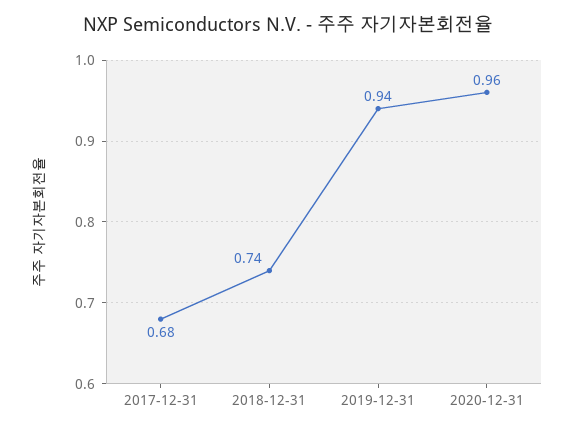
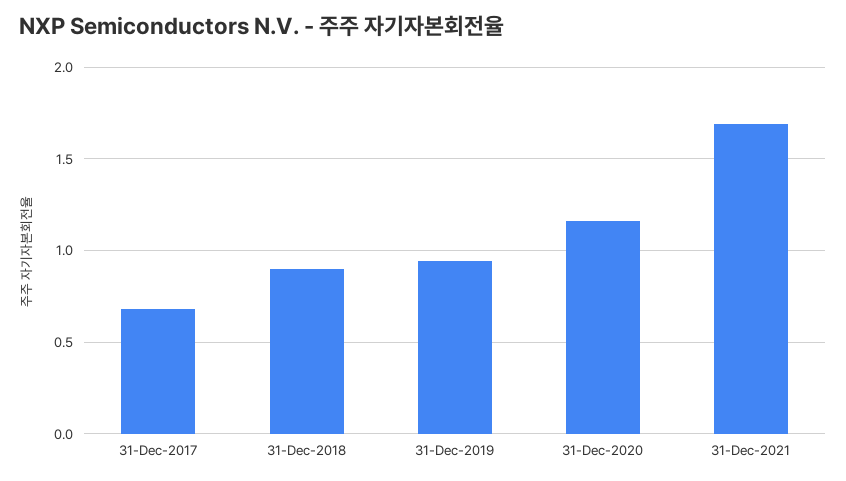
2018-12-31: 0.74 -> 0.9
2020-12-31: 0.96 -> 1.15
31-Dec-2021: none -> 1.7

